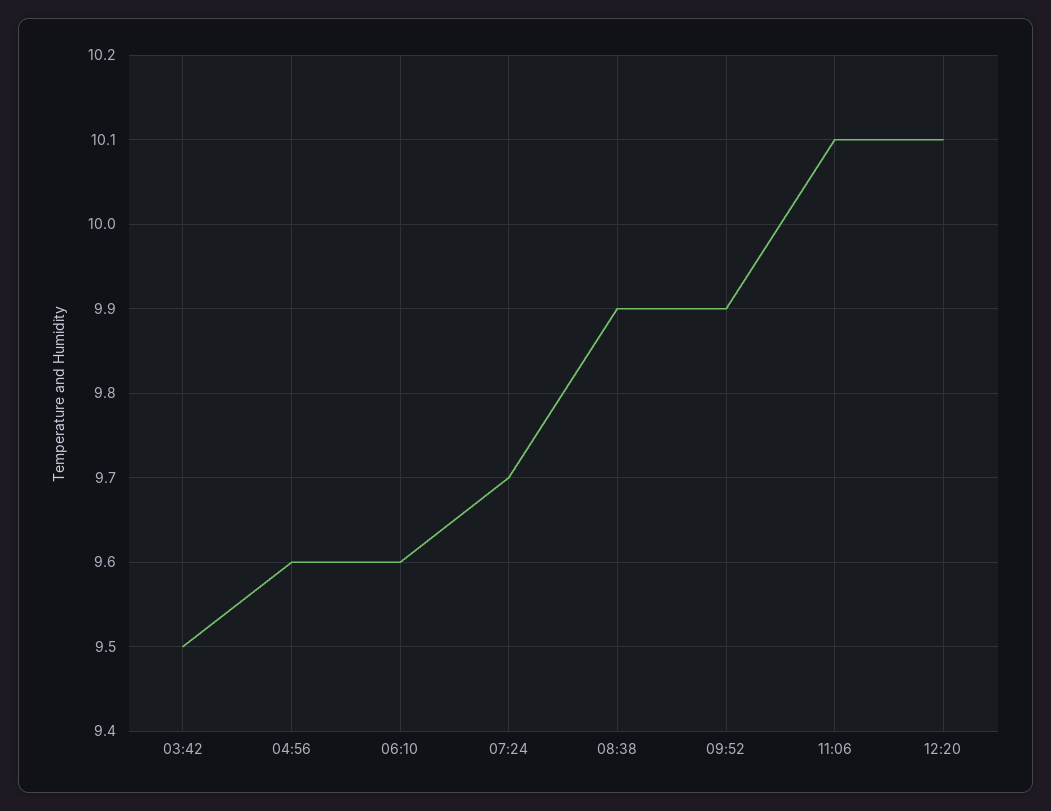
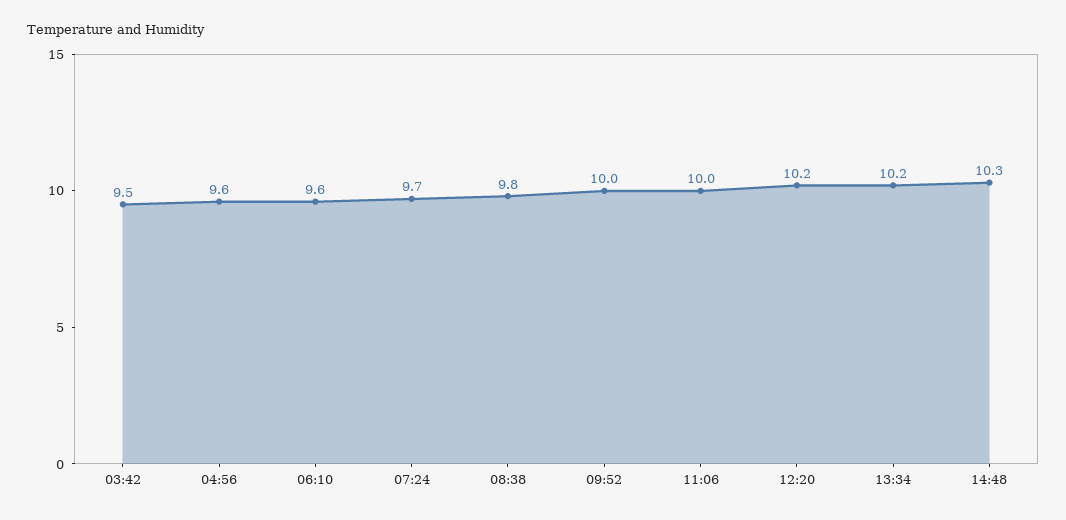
08:38: 9.9 -> 9.8
09:52: 9.9 -> 10
11:06: 10.1 -> 10
12:20: 10.1 -> 10.2
13:34: none -> 10.2
14:48: none -> 10.3

